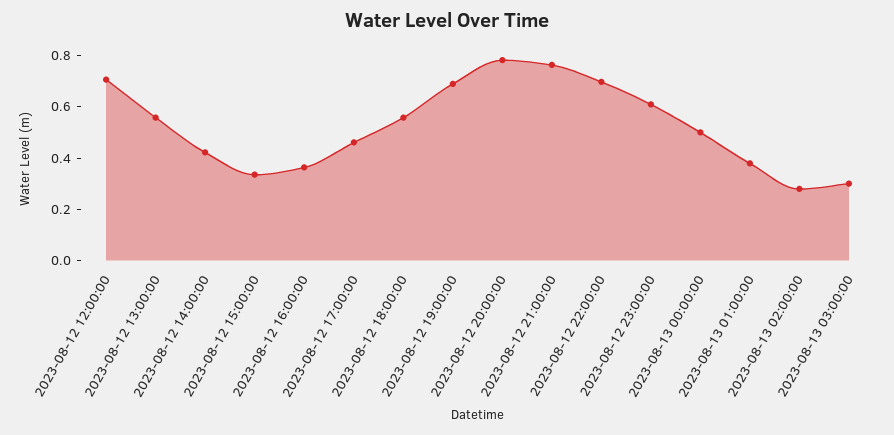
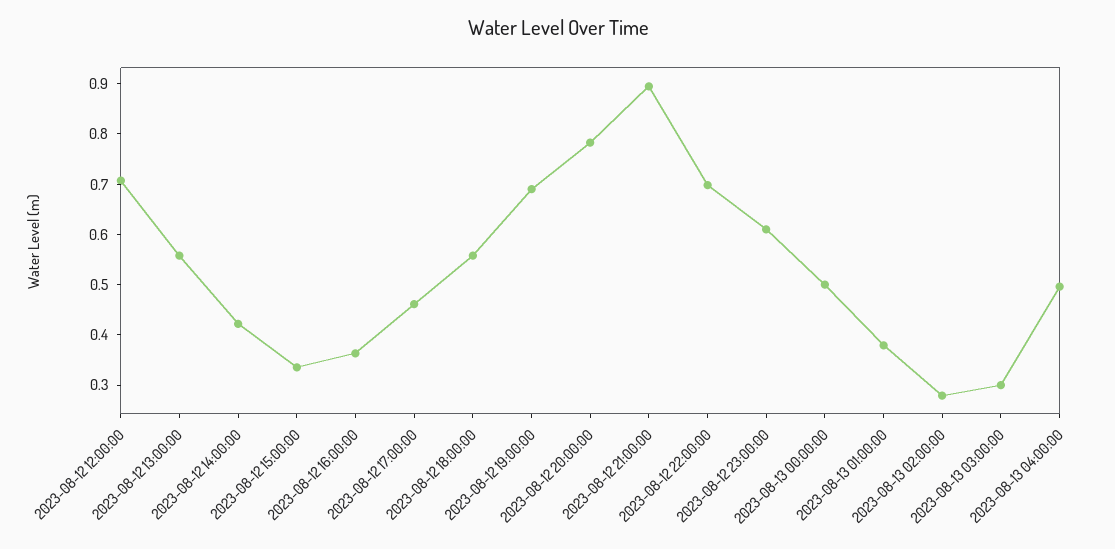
2023-08-12 21:00:00: 0.75 -> 0.9
2023-08-13 04:00:00: none -> 0.5

